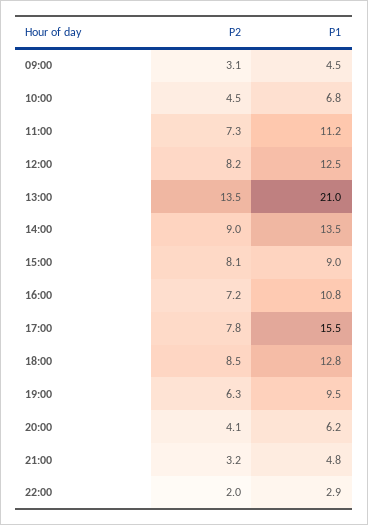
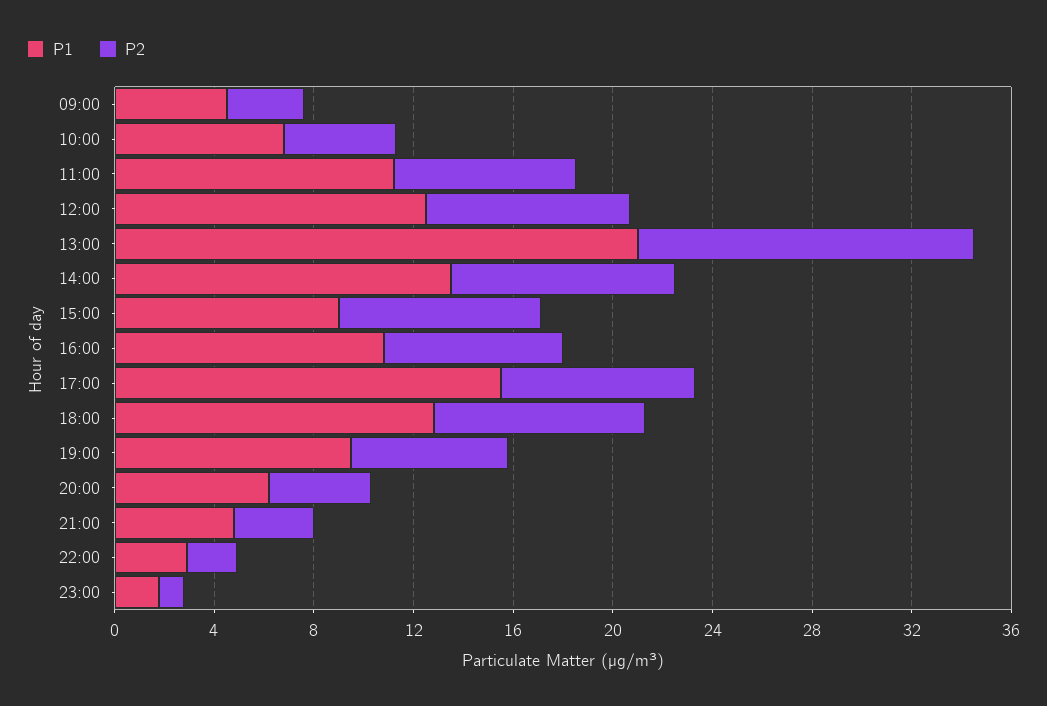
P1, 23:00: none -> 2
P2, 23:00: none -> 1

